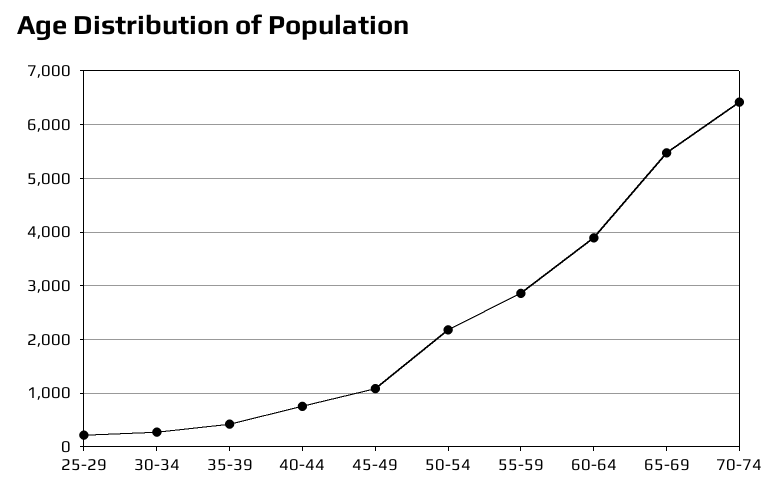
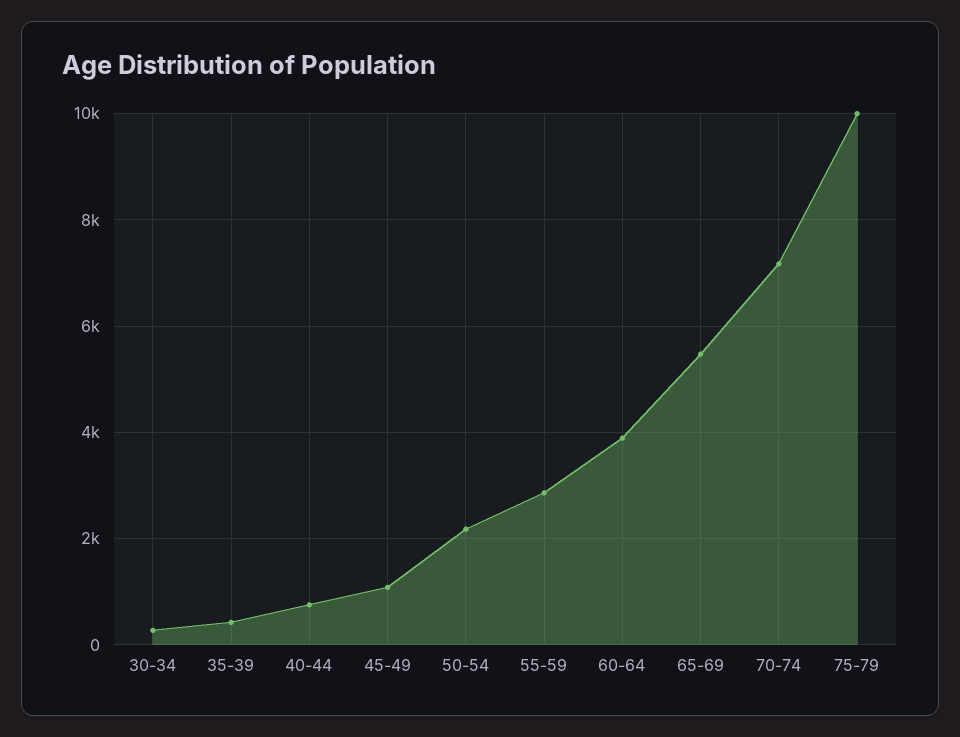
25-29: 200 -> none
70-74: 6400 -> 7200
75-79: none -> 10000

